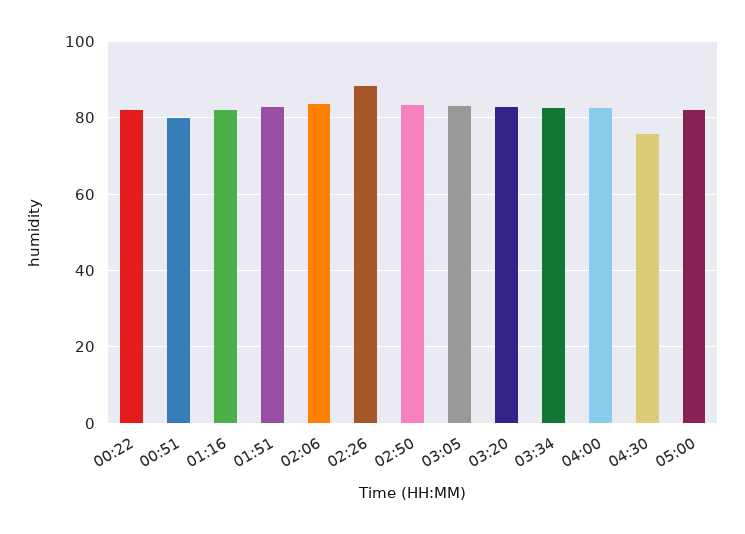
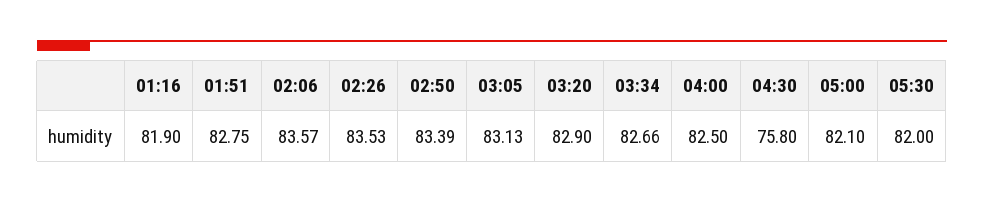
00:22: 82 -> none
00:51: 80 -> none
02:26: 88 -> 83.53
05:30: none -> 82

